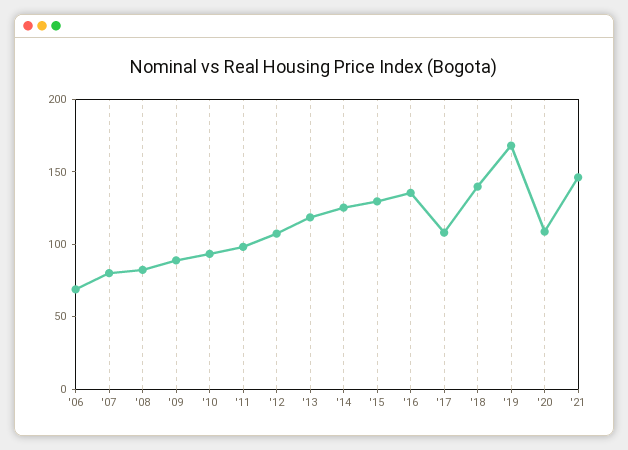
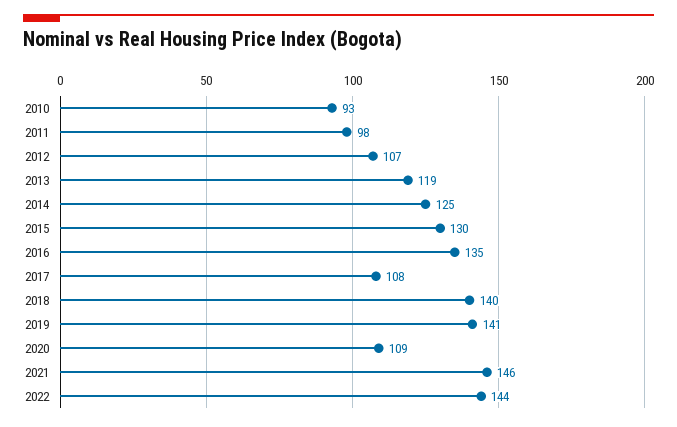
'06: 70 -> none
'07: 80 -> none
'08: 80 -> none
'09: 90 -> none
'19: 170 -> 141
2022: none -> 144

